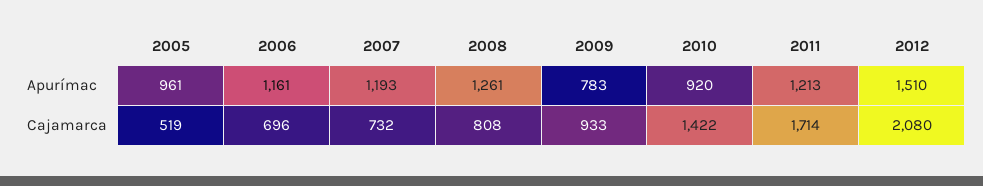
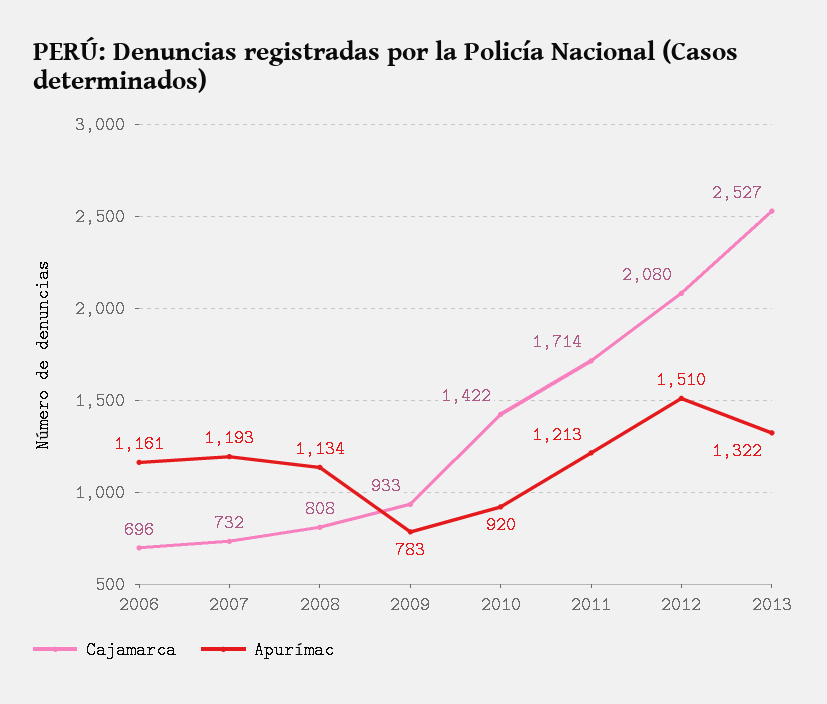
Apurímac, 2005: 961 -> none
Apurímac, 2008: 1261 -> 1134
Cajamarca, 2005: 519 -> none
Cajamarca, 2013: none -> 2527
Apurímac, 2013: none -> 1322

